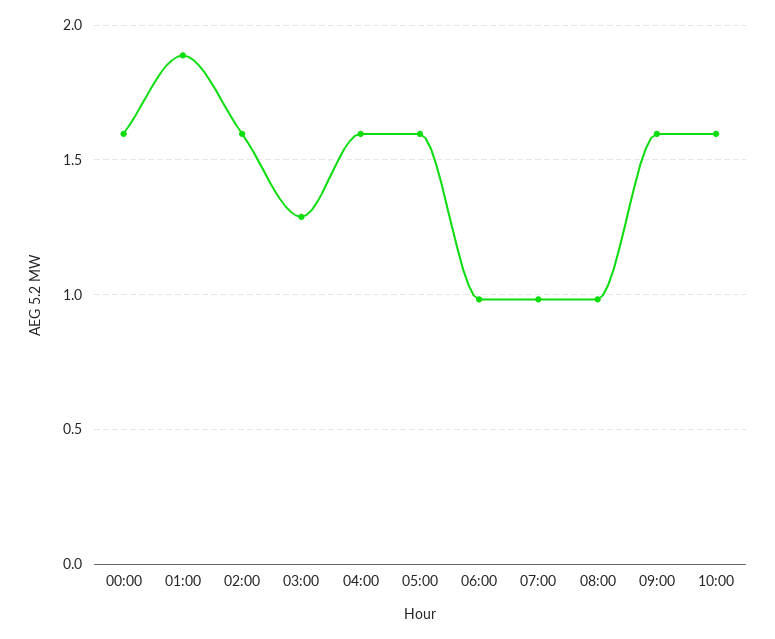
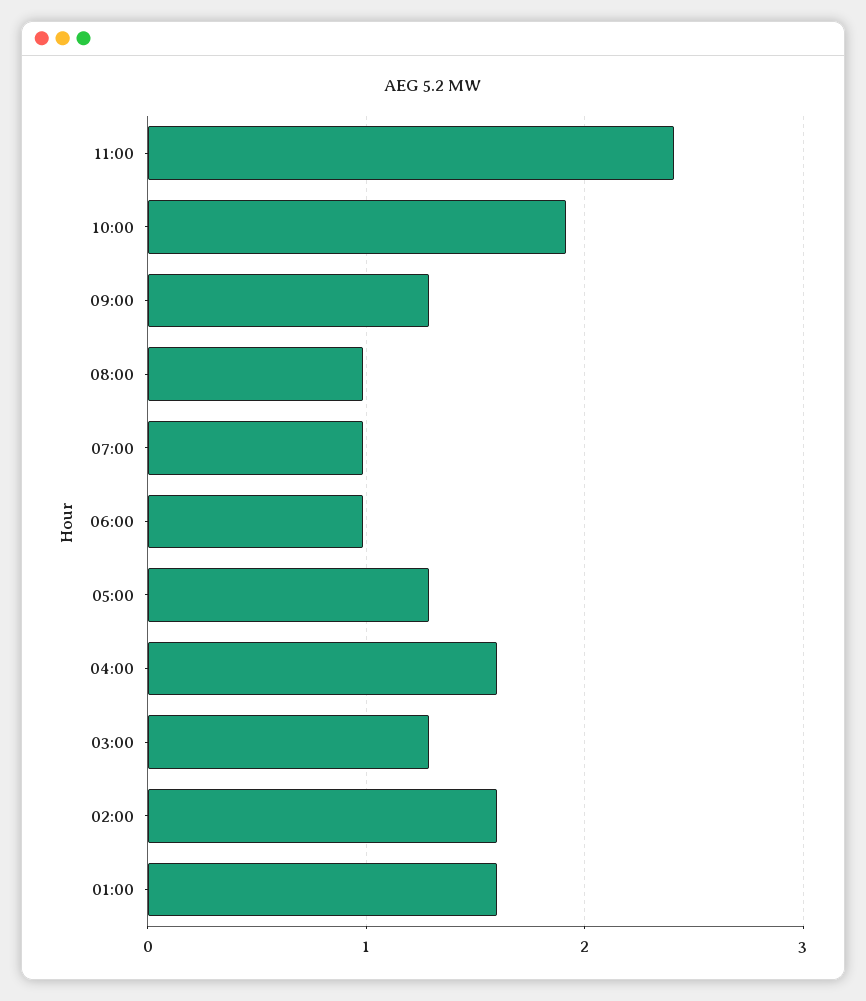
00:00: 1.6 -> none
01:00: 1.9 -> 1.6
05:00: 1.6 -> 1.3
09:00: 1.6 -> 1.3
10:00: 1.6 -> 1.9
11:00: none -> 2.4

